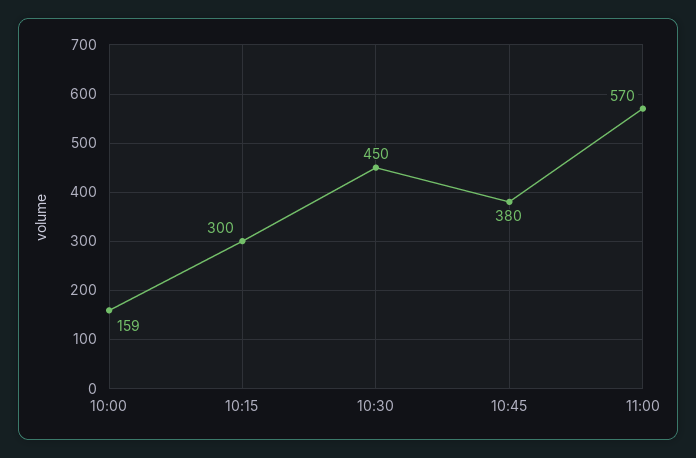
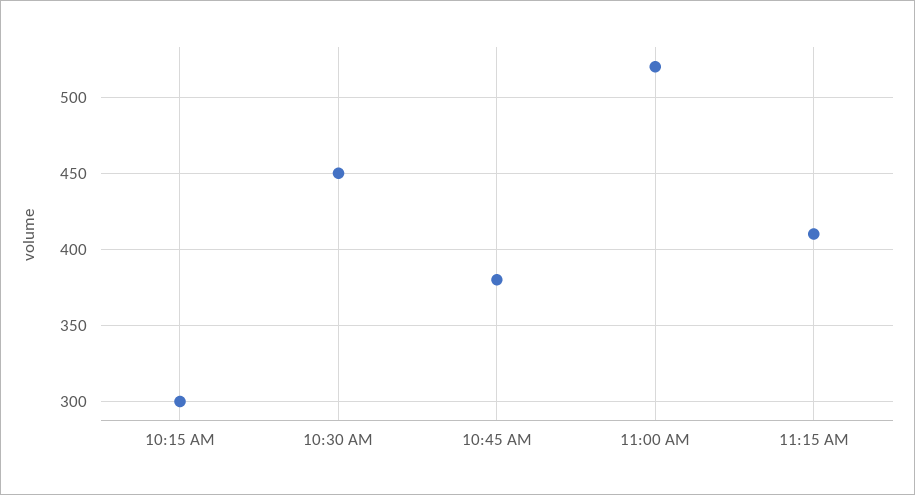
10:00: 159 -> none
11:00: 570 -> 520
11:15 AM: none -> 410

